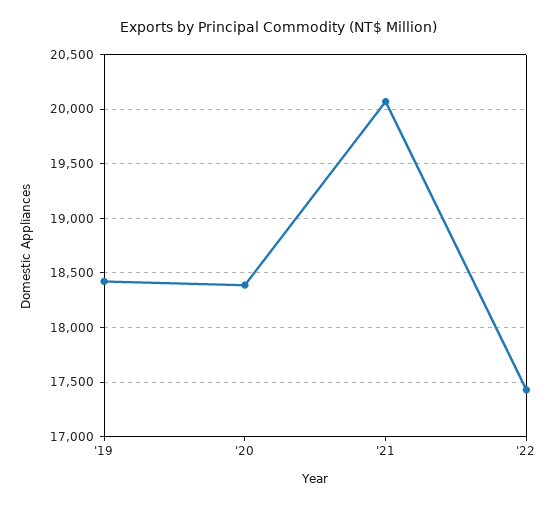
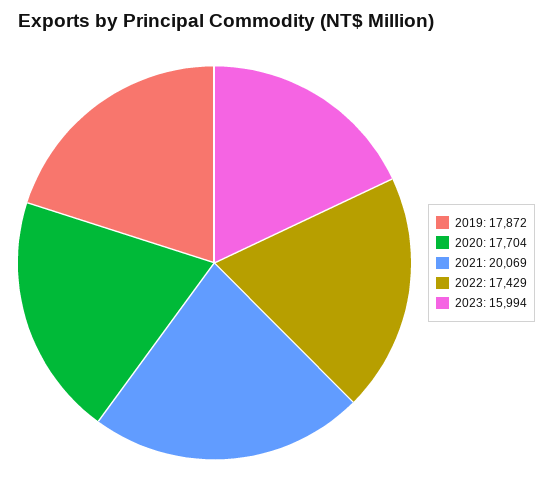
'19: 18400 -> 17872
'20: 18400 -> 17704
2023: none -> 15994

